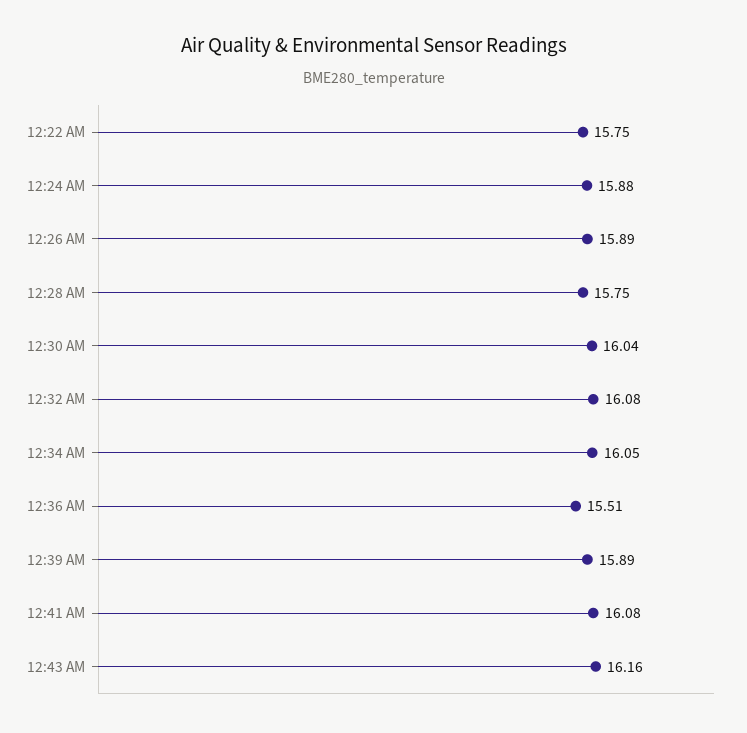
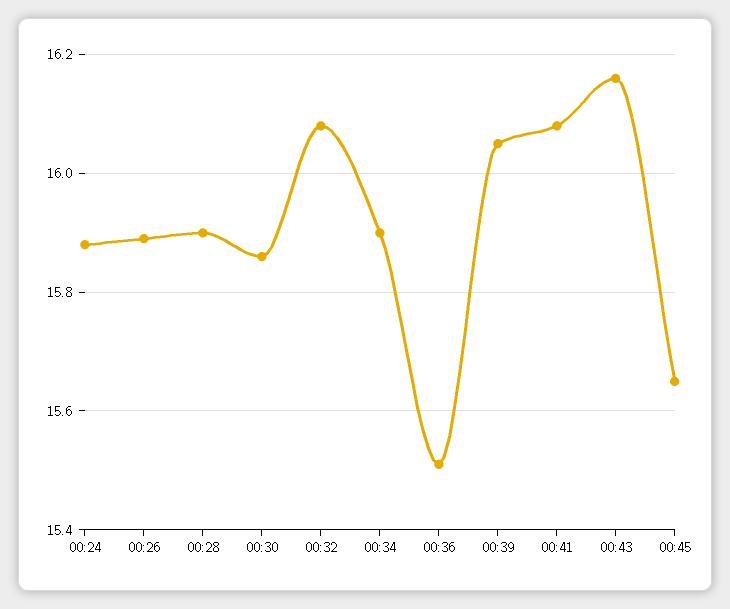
12:22 AM: 15.75 -> none
12:28 AM: 15.75 -> 15.9
12:30 AM: 16.04 -> 15.85
12:34 AM: 16.05 -> 15.9
12:39 AM: 15.89 -> 16.05
00:45: none -> 15.65

